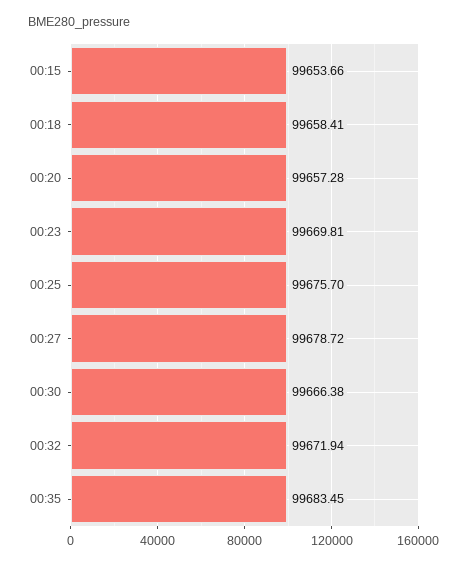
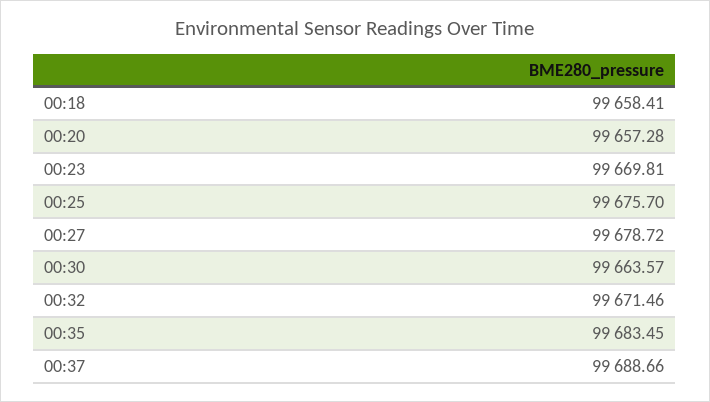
00:15: 99653.66 -> none
00:30: 99666.38 -> 99663.57
00:32: 99671.94 -> 99671.46
00:37: none -> 99688.66

